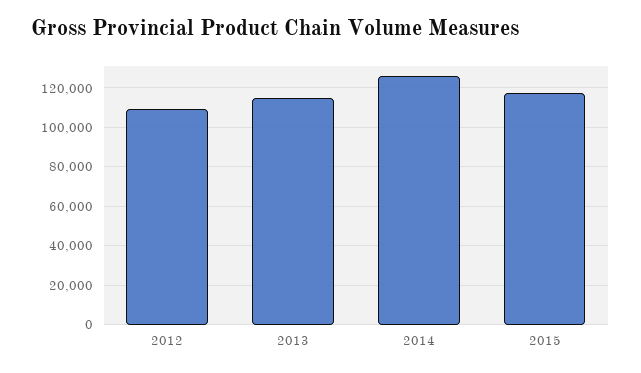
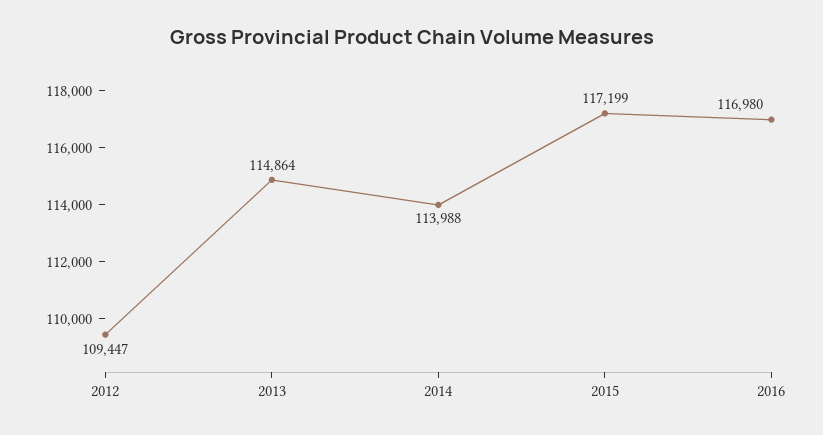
2014: 125000 -> 113988
2016: none -> 116980

